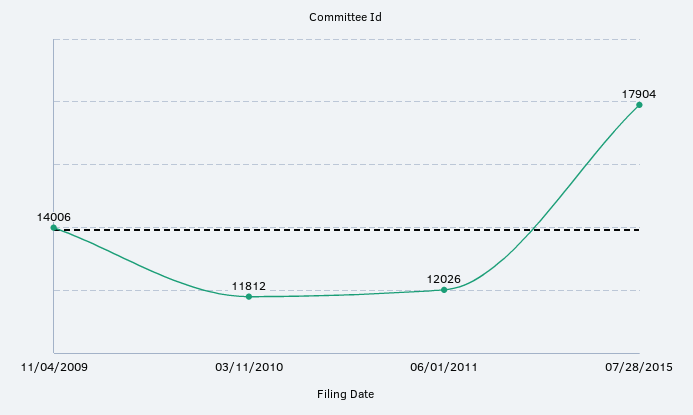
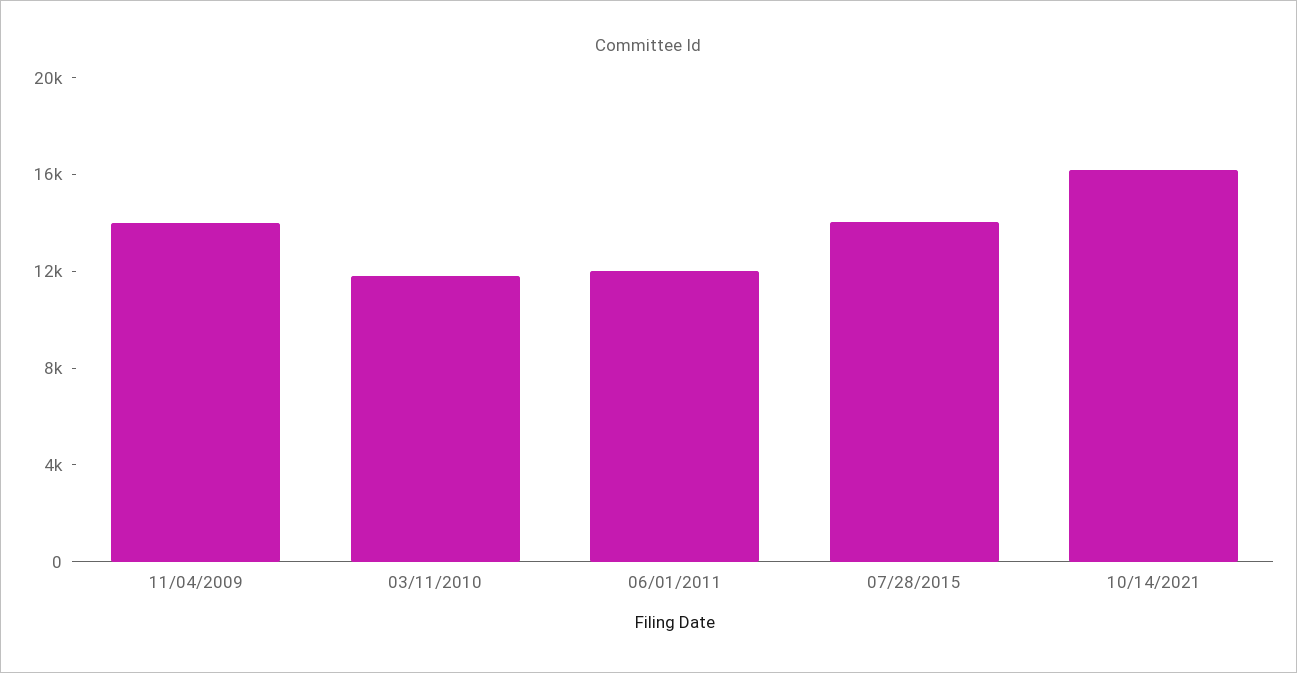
07/28/2015: 17904 -> 14000
10/14/2021: none -> 16000

